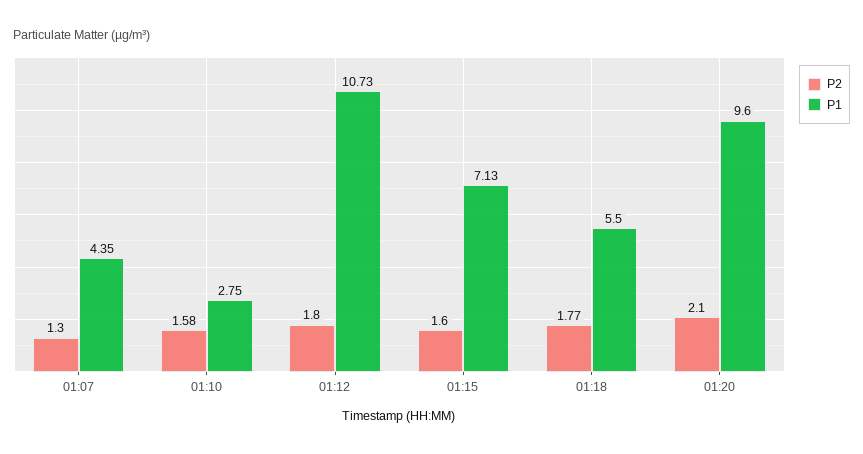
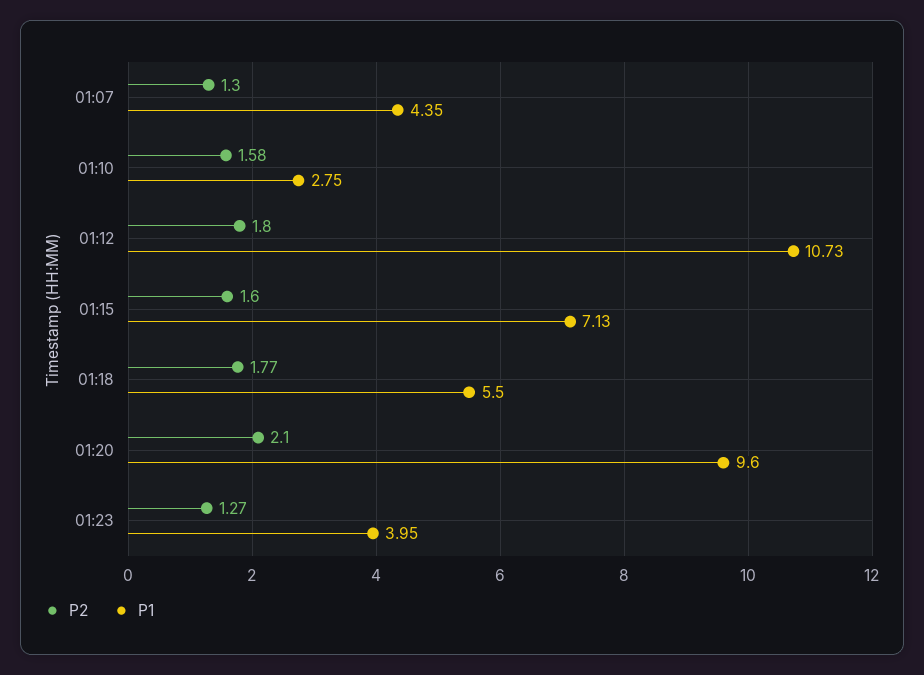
P2, 01:23: none -> 1.27
P1, 01:23: none -> 3.95

